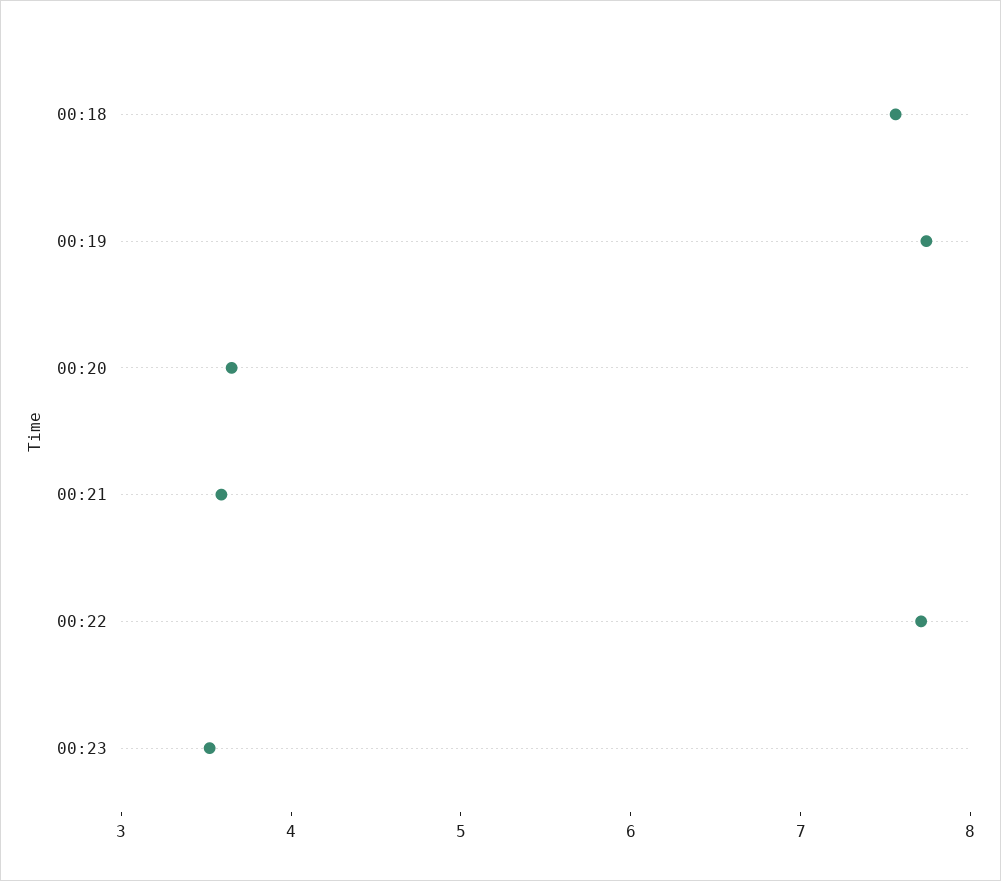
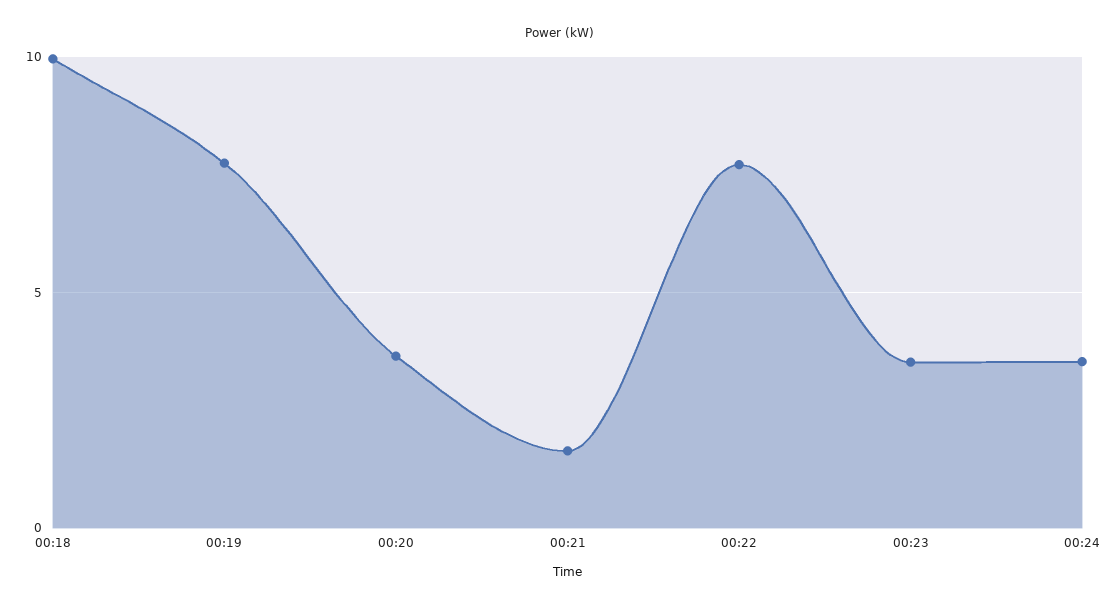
00:18: 7.6 -> 10
00:21: 3.6 -> 1.5
00:24: none -> 3.5

